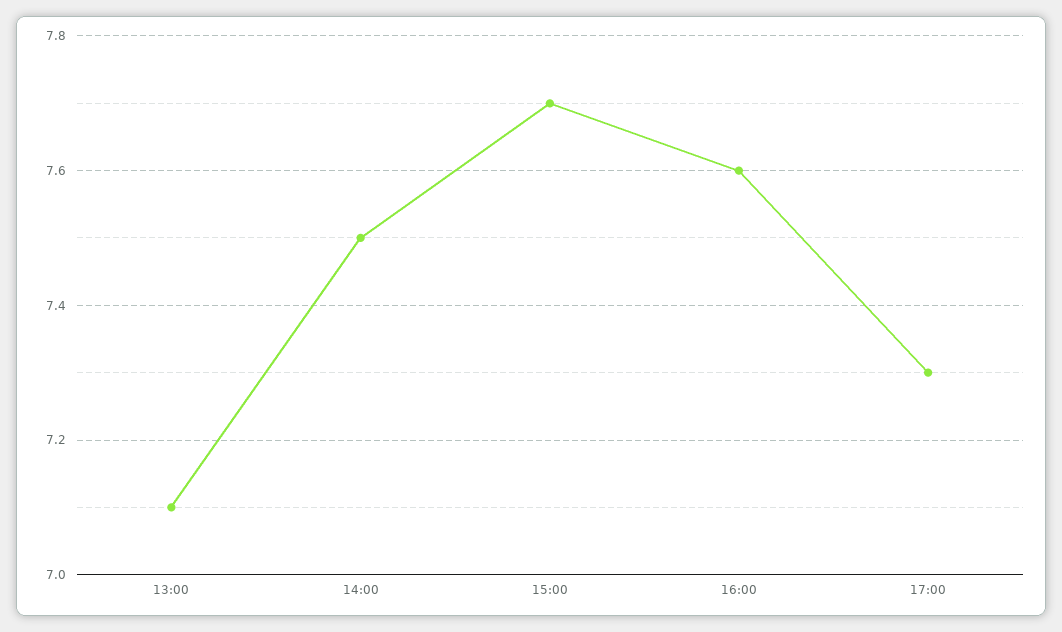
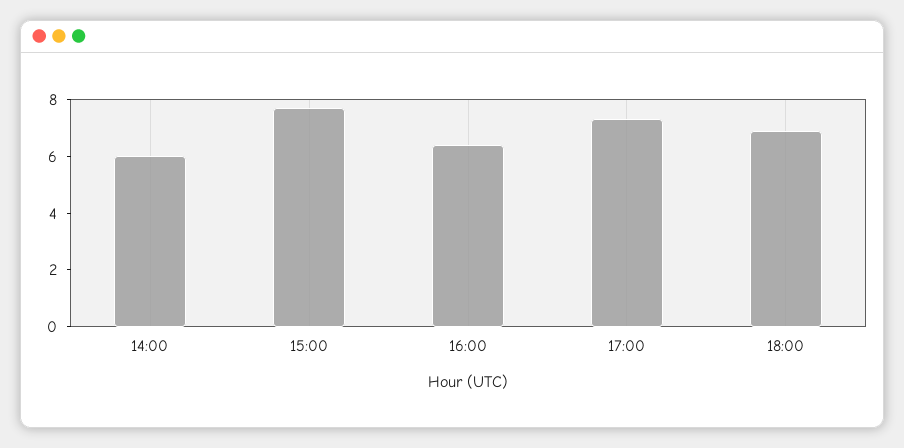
13:00: 7.1 -> none
14:00: 7.5 -> 6
16:00: 7.6 -> 6.5
18:00: none -> 7

